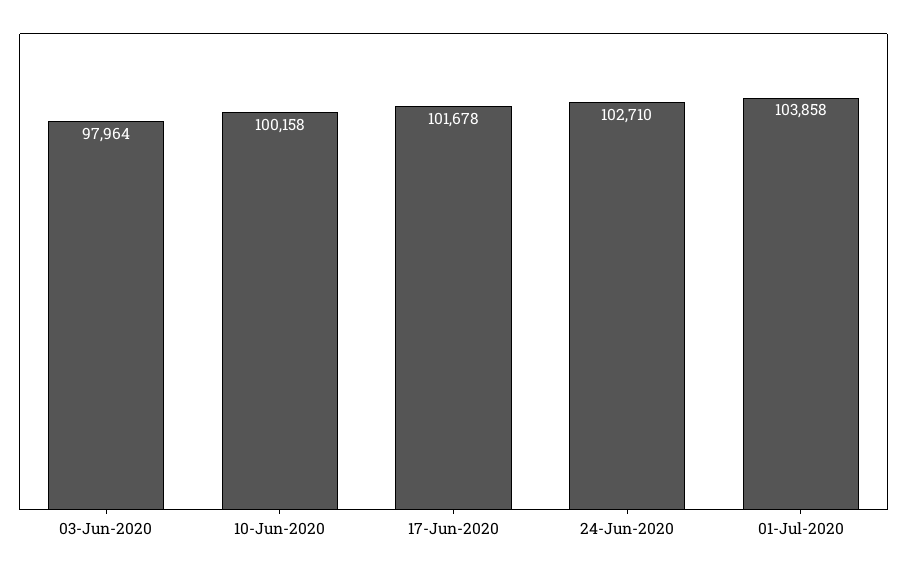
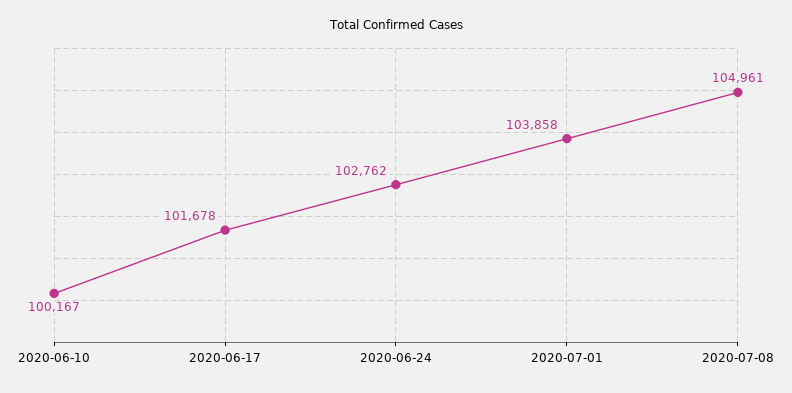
03-Jun-2020: 97964 -> none
10-Jun-2020: 100158 -> 100167
24-Jun-2020: 102710 -> 102762
2020-07-08: none -> 104961

